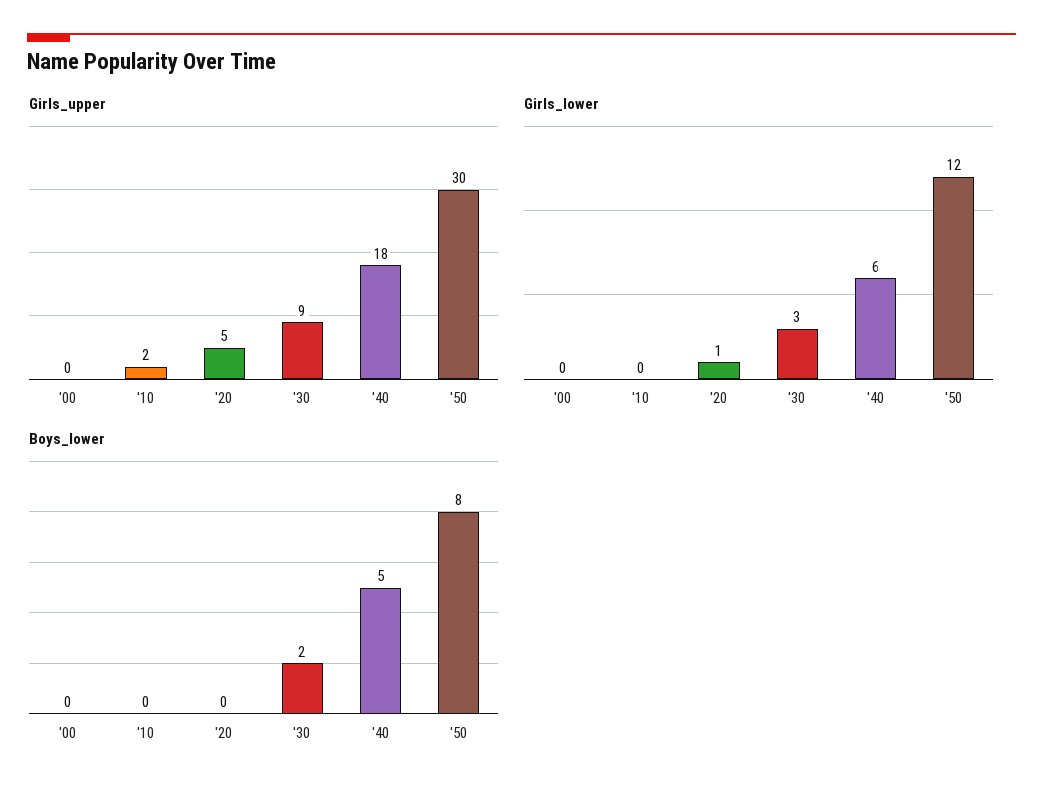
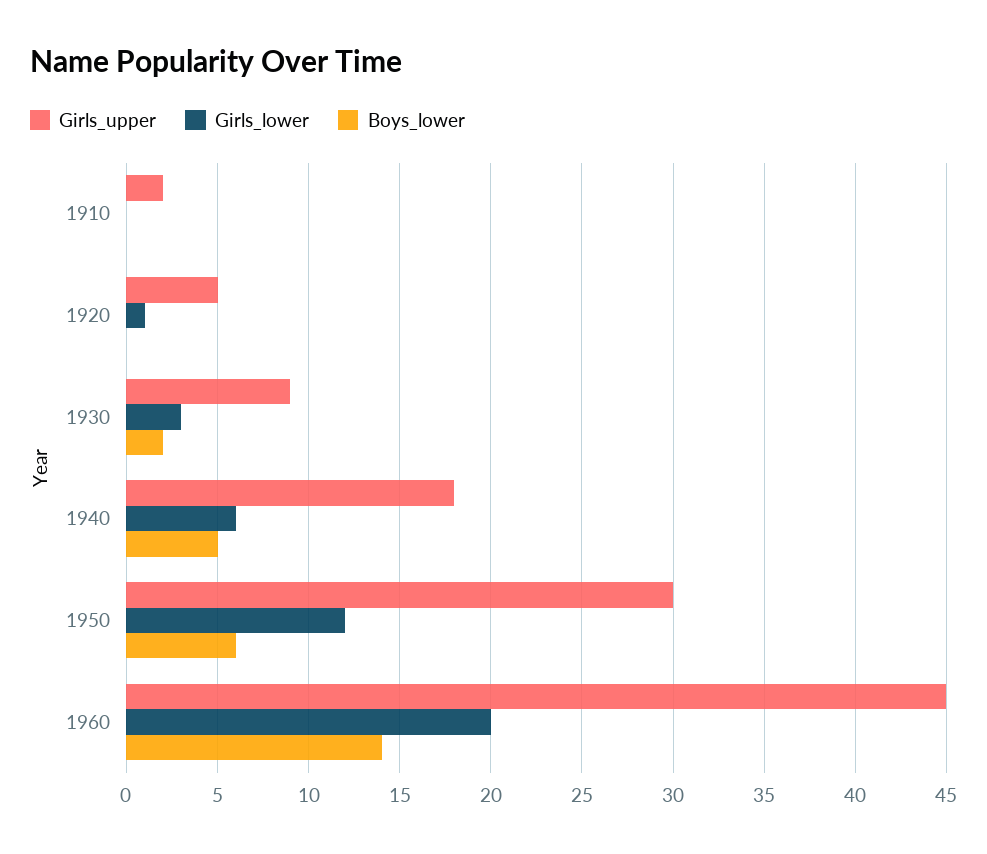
Girls_upper, '00: 0 -> none
Girls_lower, '00: 0 -> none
Boys_lower, '00: 0 -> none
Boys_lower, '50: 8 -> 6
Girls_upper, 1960: none -> 45
Girls_lower, 1960: none -> 20
Boys_lower, 1960: none -> 14

